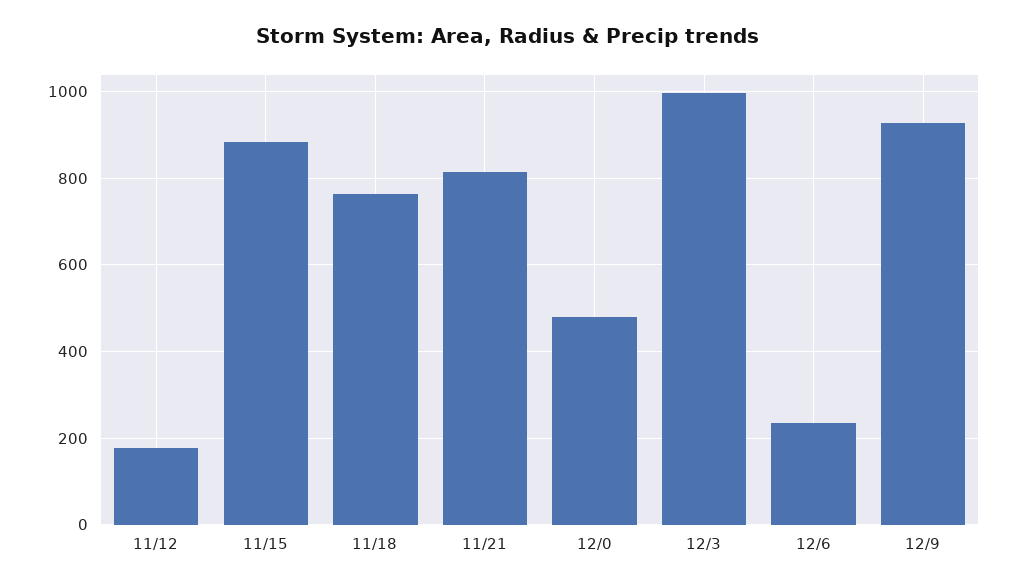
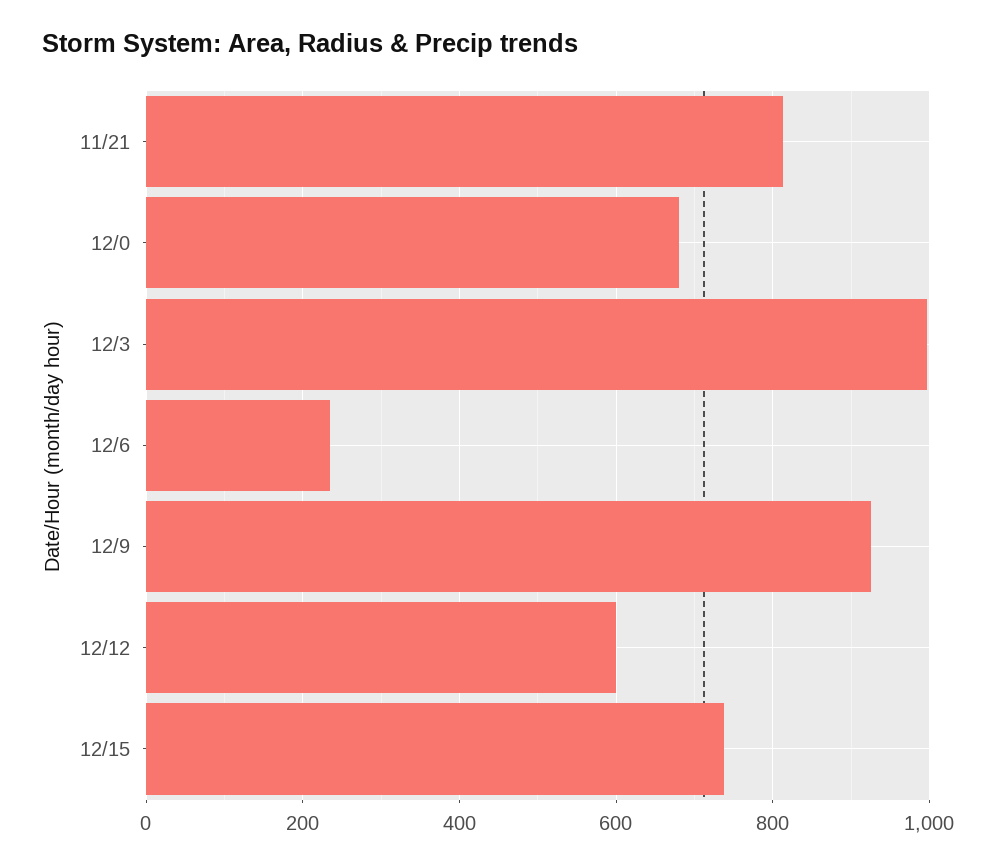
11/12: 180 -> none
11/15: 880 -> none
11/18: 760 -> none
12/0: 480 -> 680
12/12: none -> 600
12/15: none -> 740

